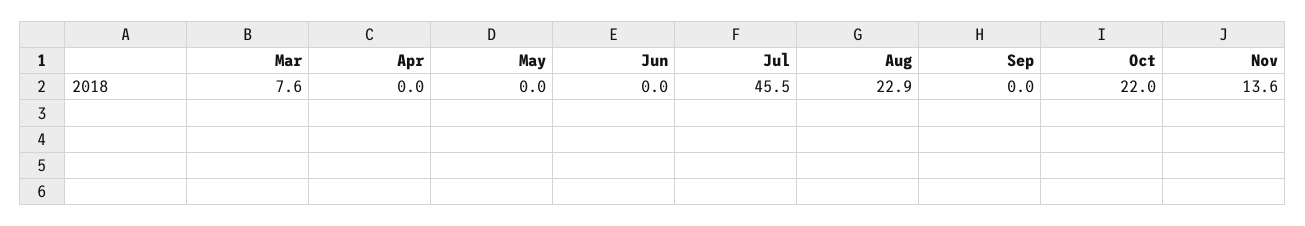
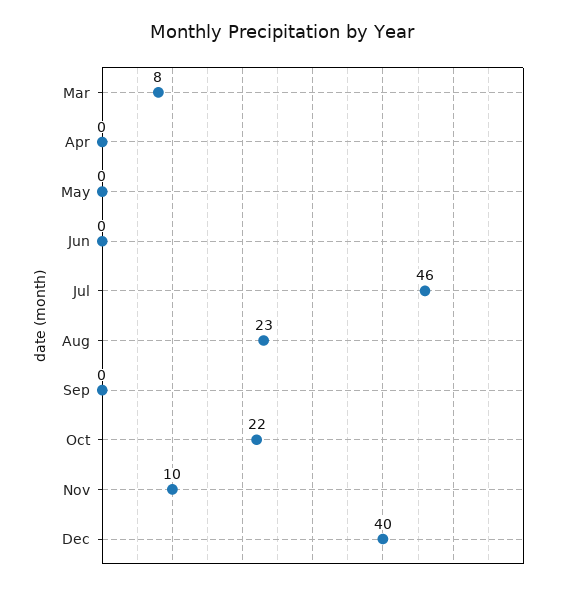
Nov: 13.6 -> 10
Dec: none -> 40

